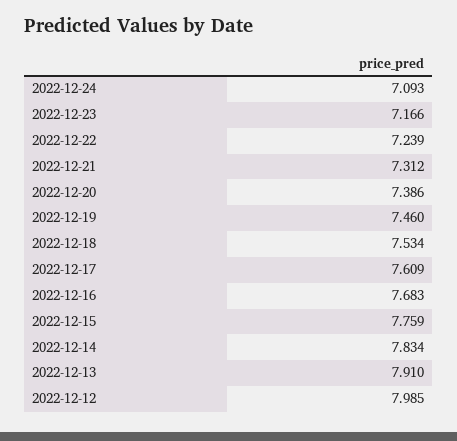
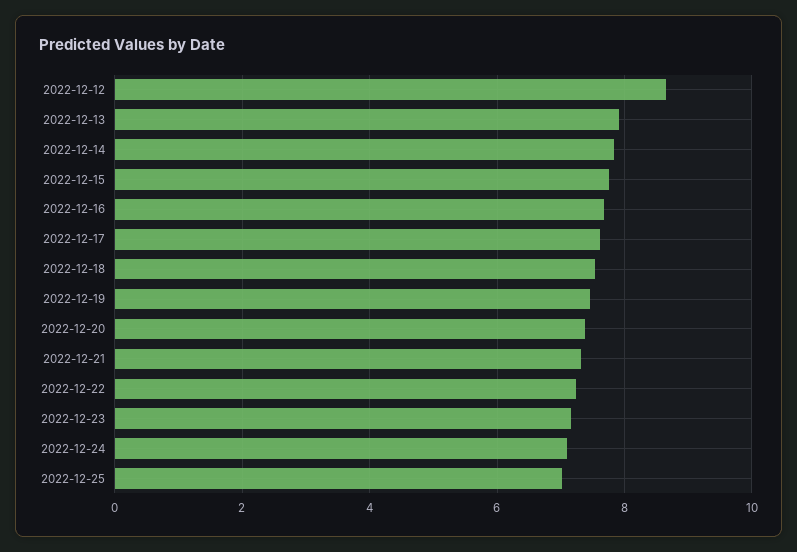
2022-12-12: 7.985 -> 8.6
2022-12-25: none -> 7

